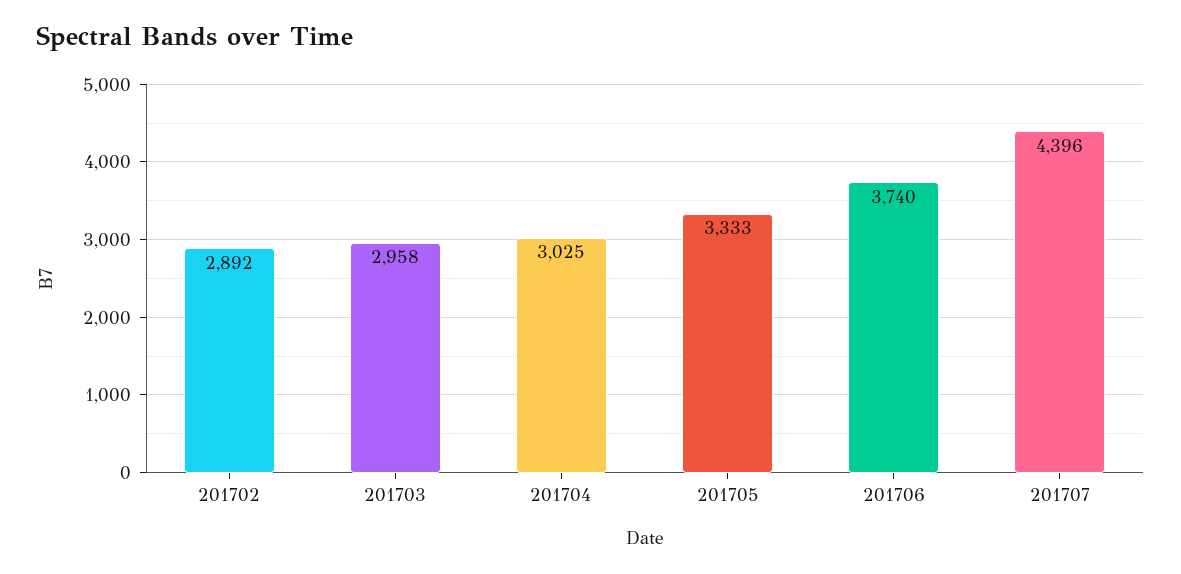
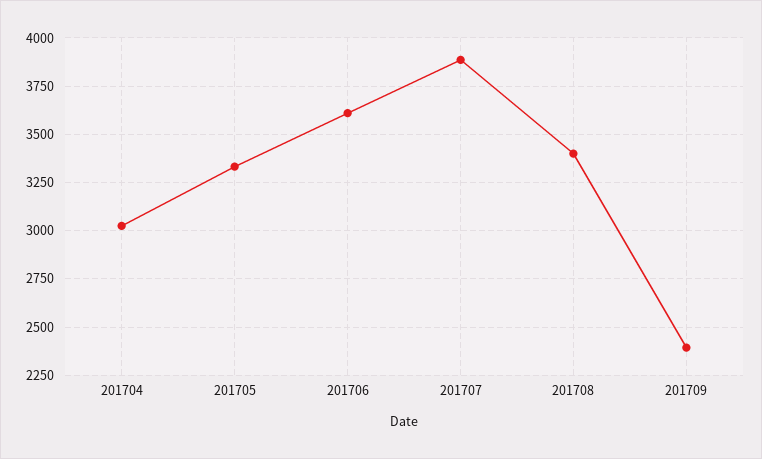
201702: 2892 -> none
201703: 2958 -> none
201706: 3740 -> 3600
201707: 4396 -> 3900
201708: none -> 3400
201709: none -> 2400

